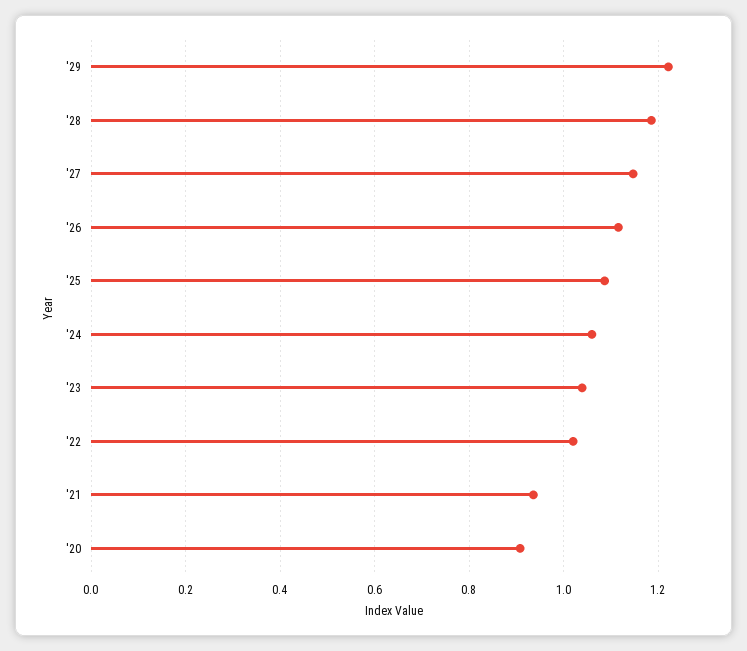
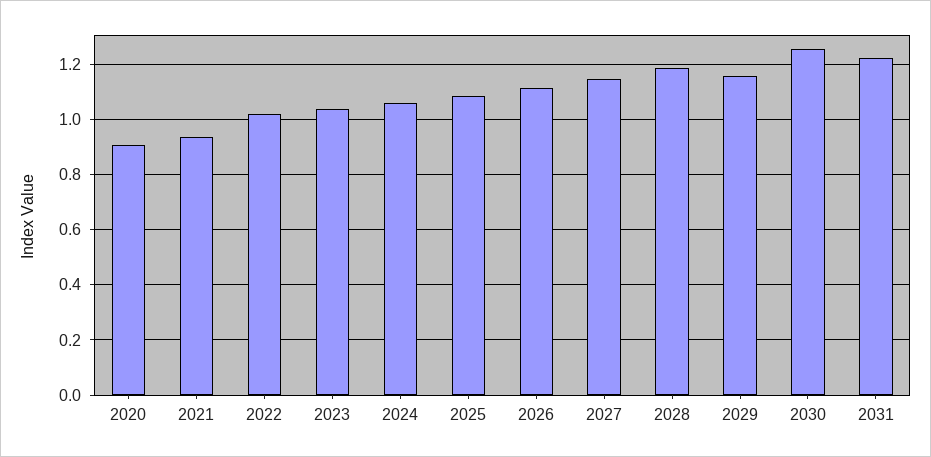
'29: 1.22 -> 1.15
2030: none -> 1.25
2031: none -> 1.225

